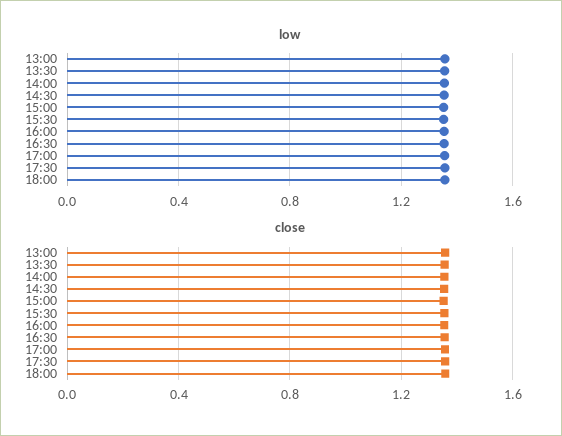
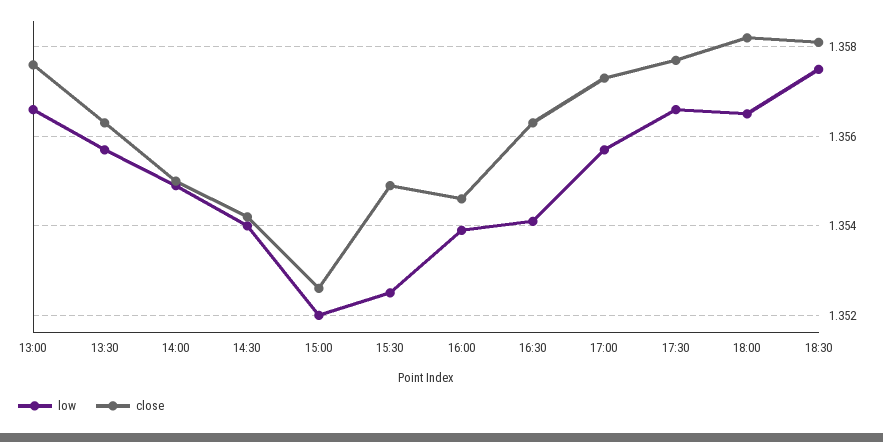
low, 18:30: none -> 1.3575
close, 18:30: none -> 1.358

